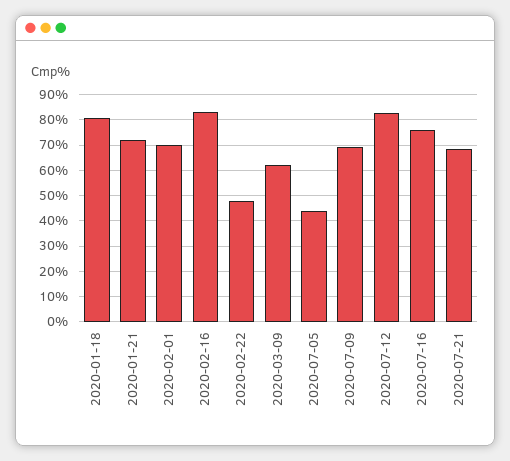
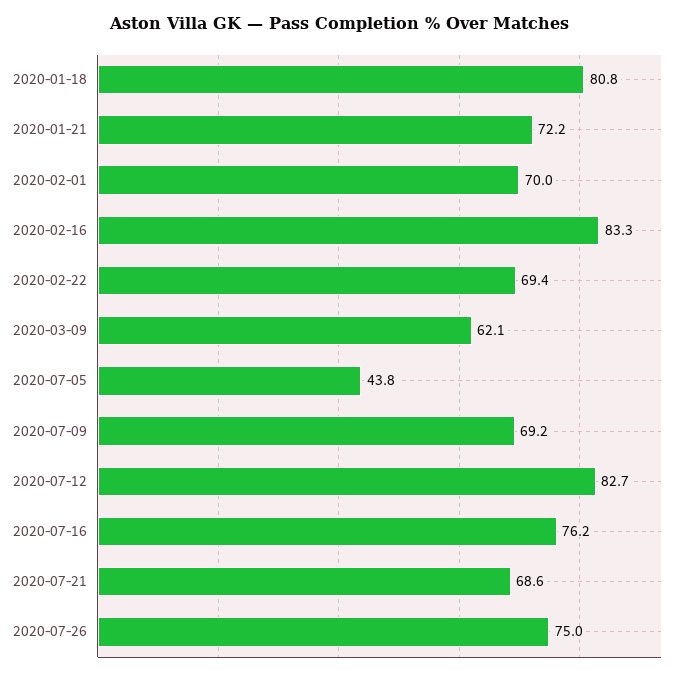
2020-02-22: 47.5 -> 69.4
2020-07-26: none -> 75

